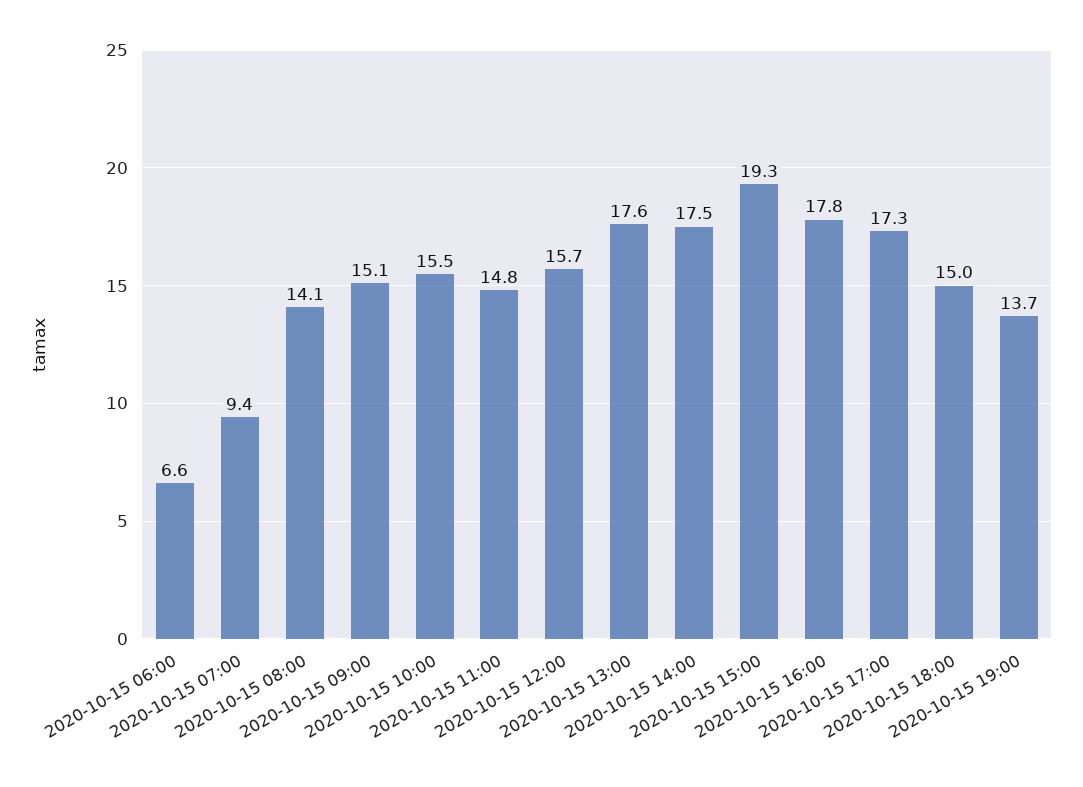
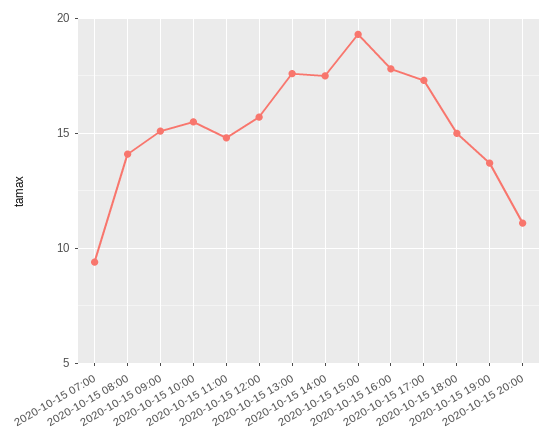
2020-10-15 06:00: 6.6 -> none
2020-10-15 20:00: none -> 11

